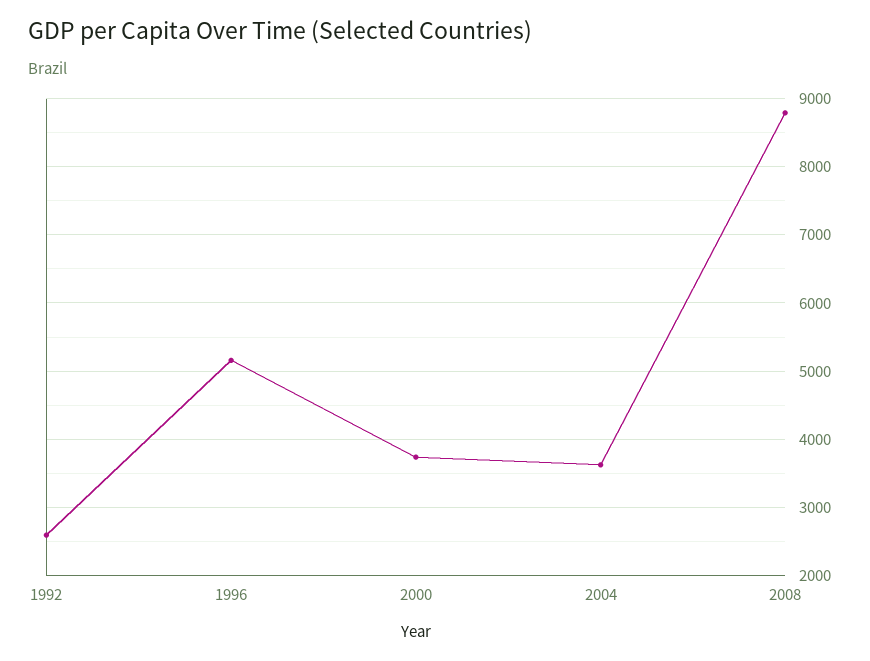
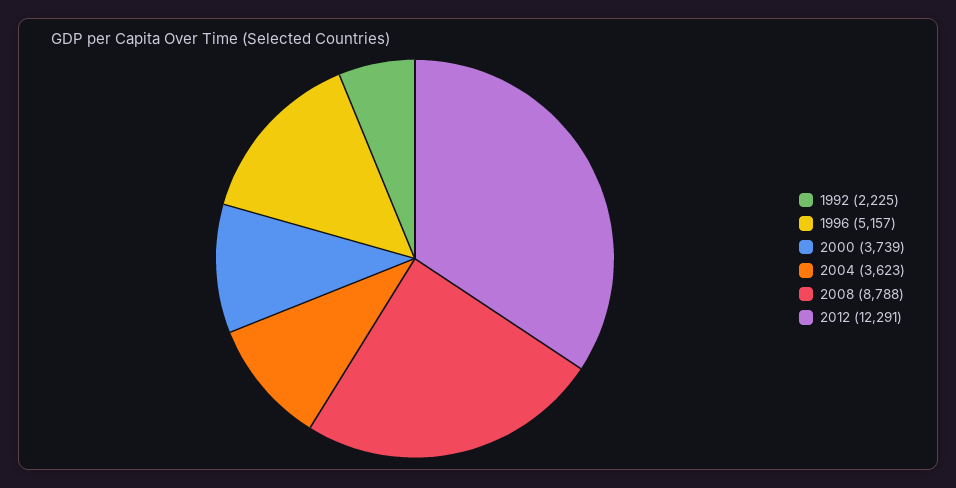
1992: 2600 -> 2225
2012: none -> 12291

